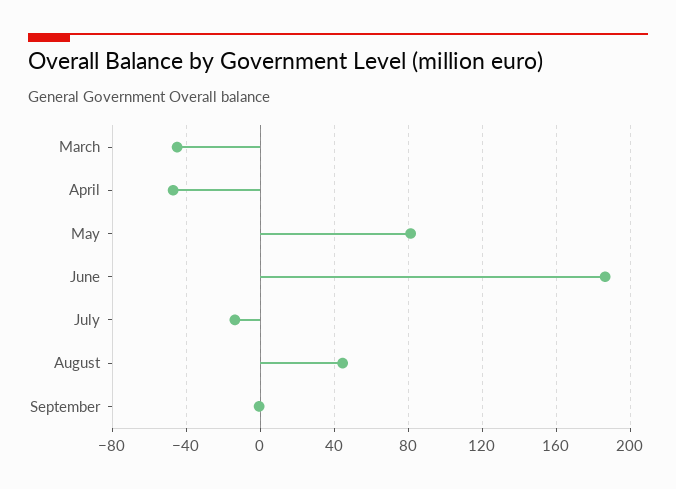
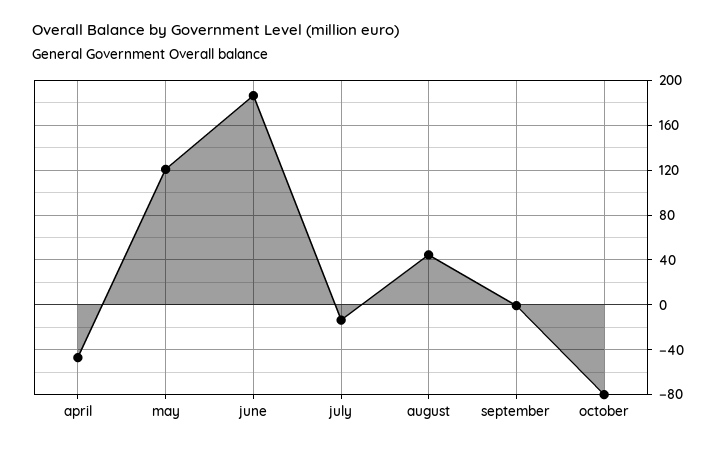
March: -45 -> none
May: 80 -> 120
october: none -> -80

